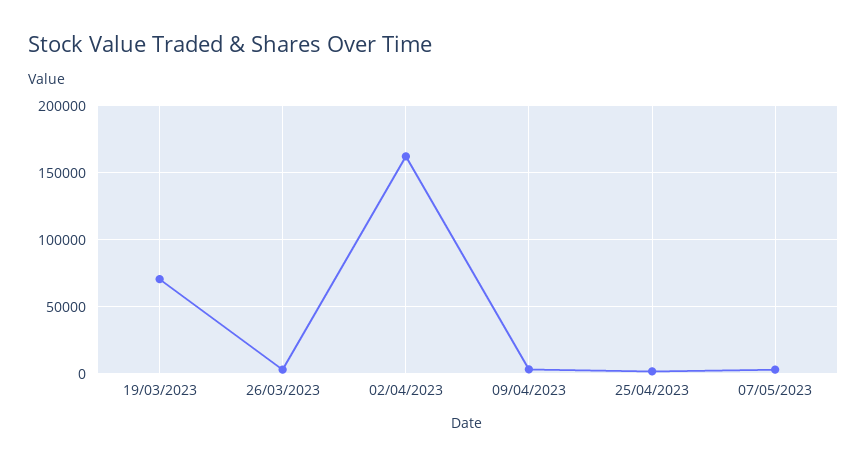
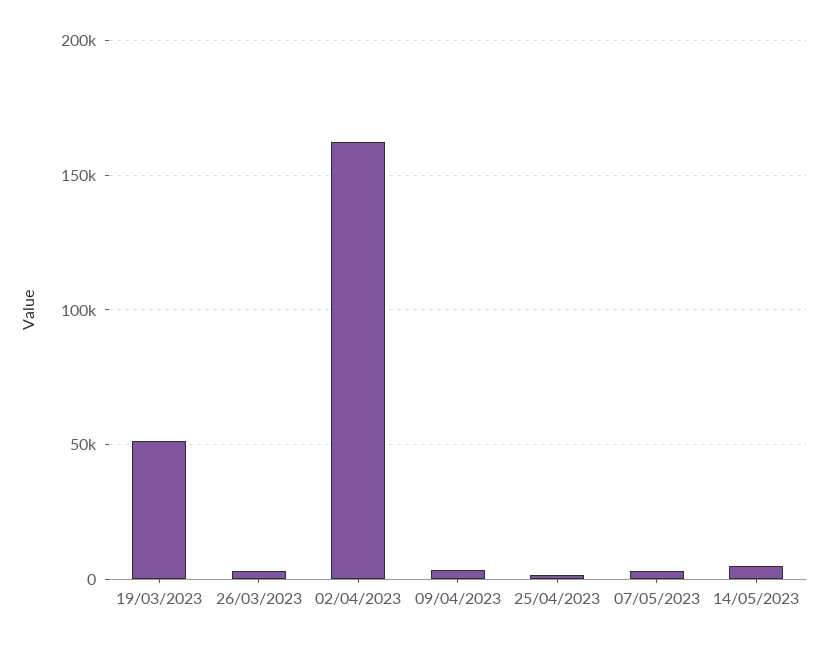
19/03/2023: 70000 -> 50000
14/05/2023: none -> 5000

